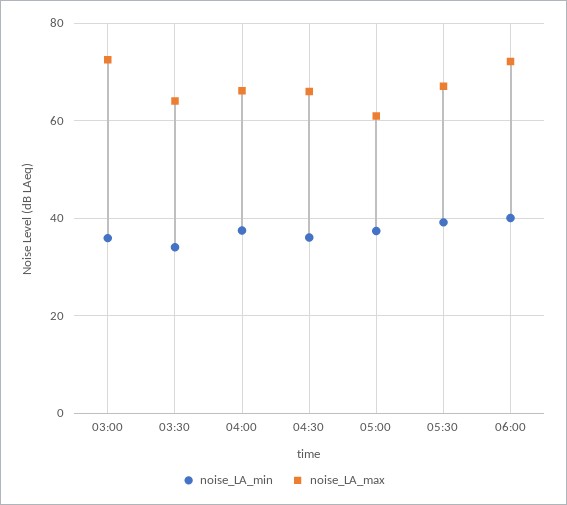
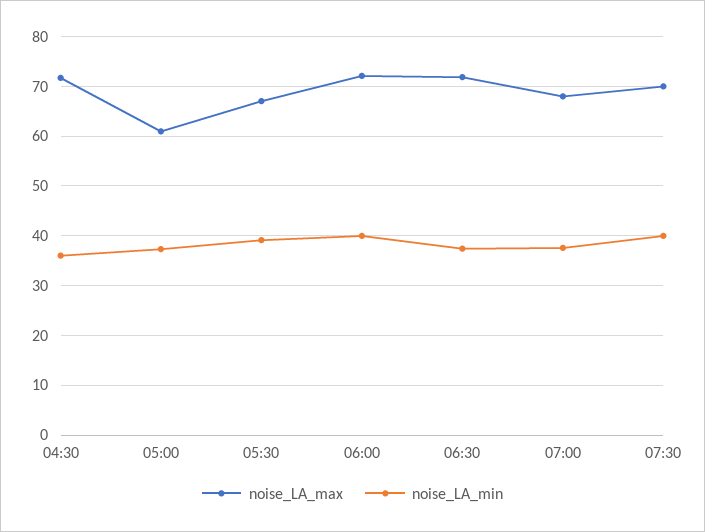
noise_LA_min, 03:00: 36 -> none
noise_LA_max, 03:00: 72 -> none
noise_LA_min, 03:30: 34 -> none
noise_LA_max, 03:30: 64 -> none
noise_LA_min, 04:00: 38 -> none
noise_LA_max, 04:00: 66 -> none
noise_LA_max, 04:30: 66 -> 72
noise_LA_max, 06:30: none -> 72
noise_LA_min, 06:30: none -> 38
noise_LA_max, 07:00: none -> 68
noise_LA_min, 07:00: none -> 38
noise_LA_max, 07:30: none -> 70
noise_LA_min, 07:30: none -> 40

